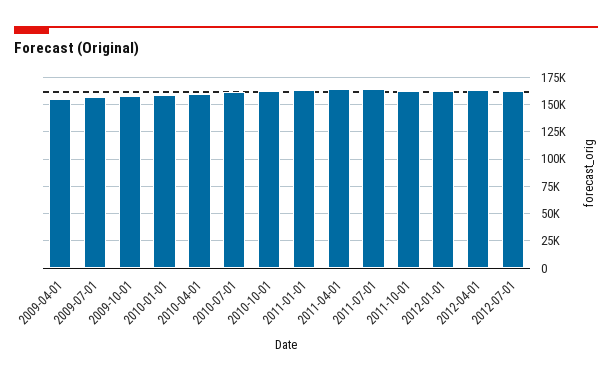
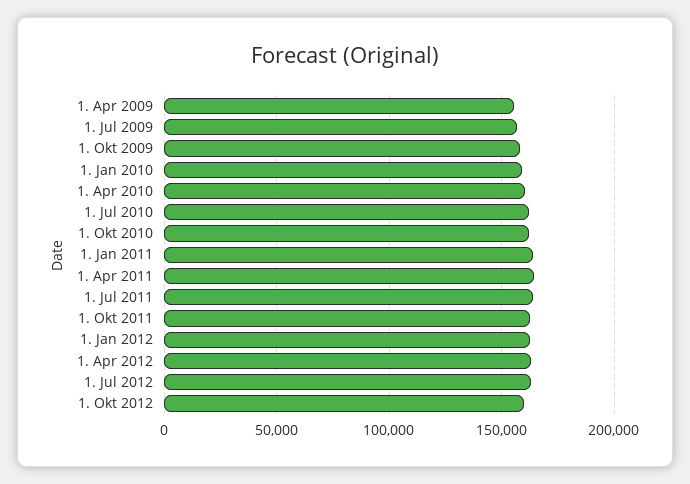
1. Okt 2012: none -> 160000

